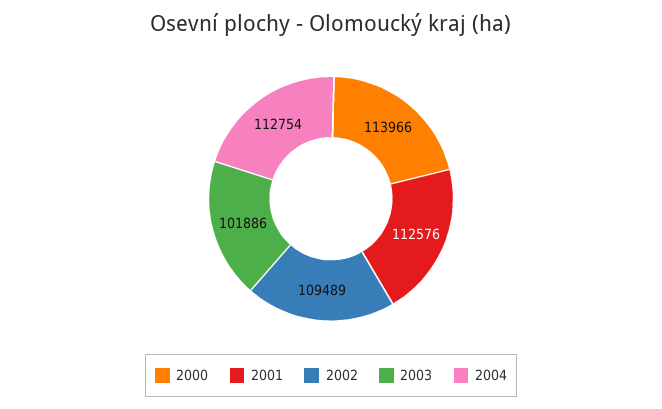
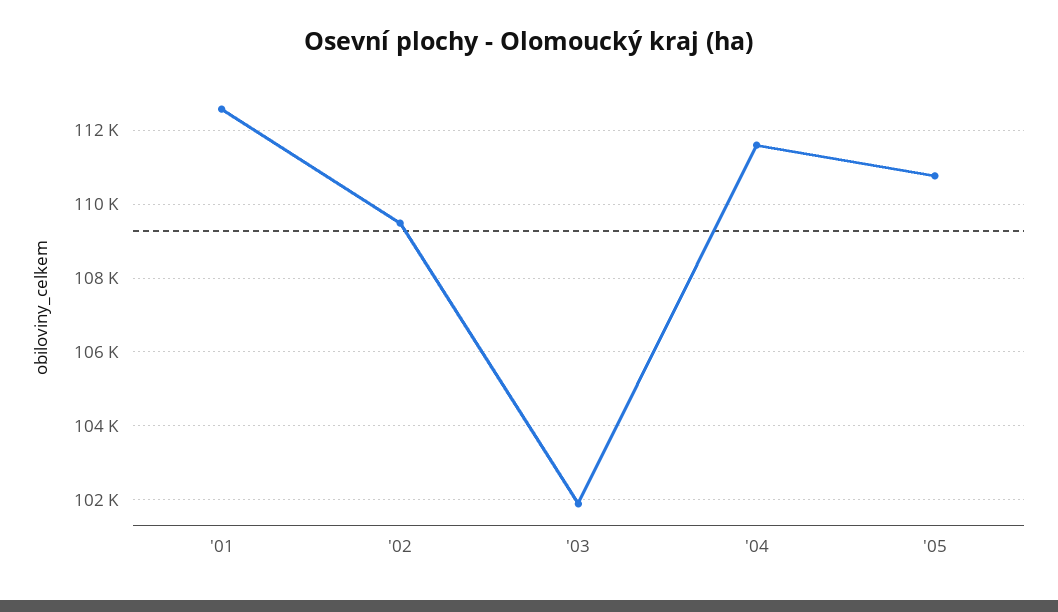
2000: 113966 -> none
2004: 112754 -> 111600
'05: none -> 110800

